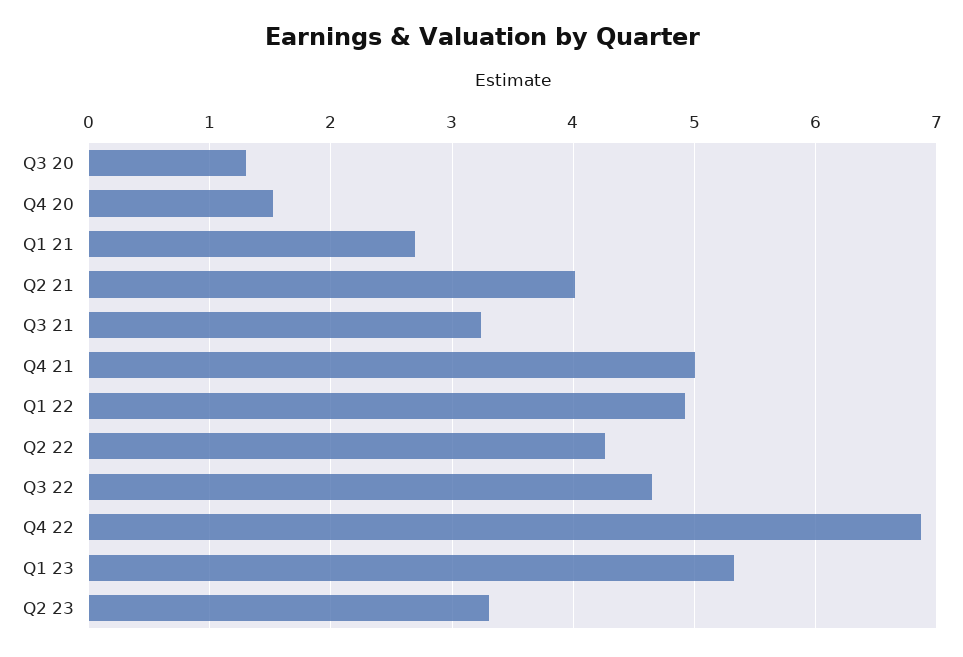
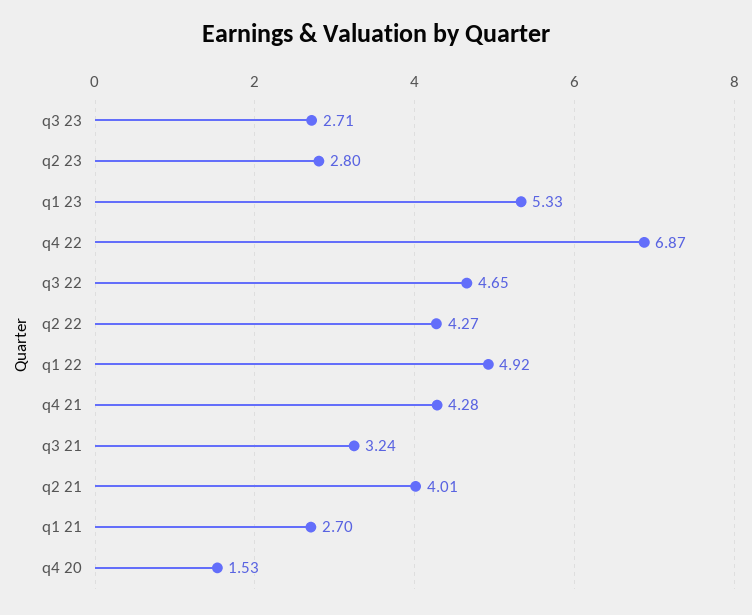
Q3 20: 1.3 -> none
Q4 21: 5 -> 4.28
Q2 23: 3.3 -> 2.8
q3 23: none -> 2.71

